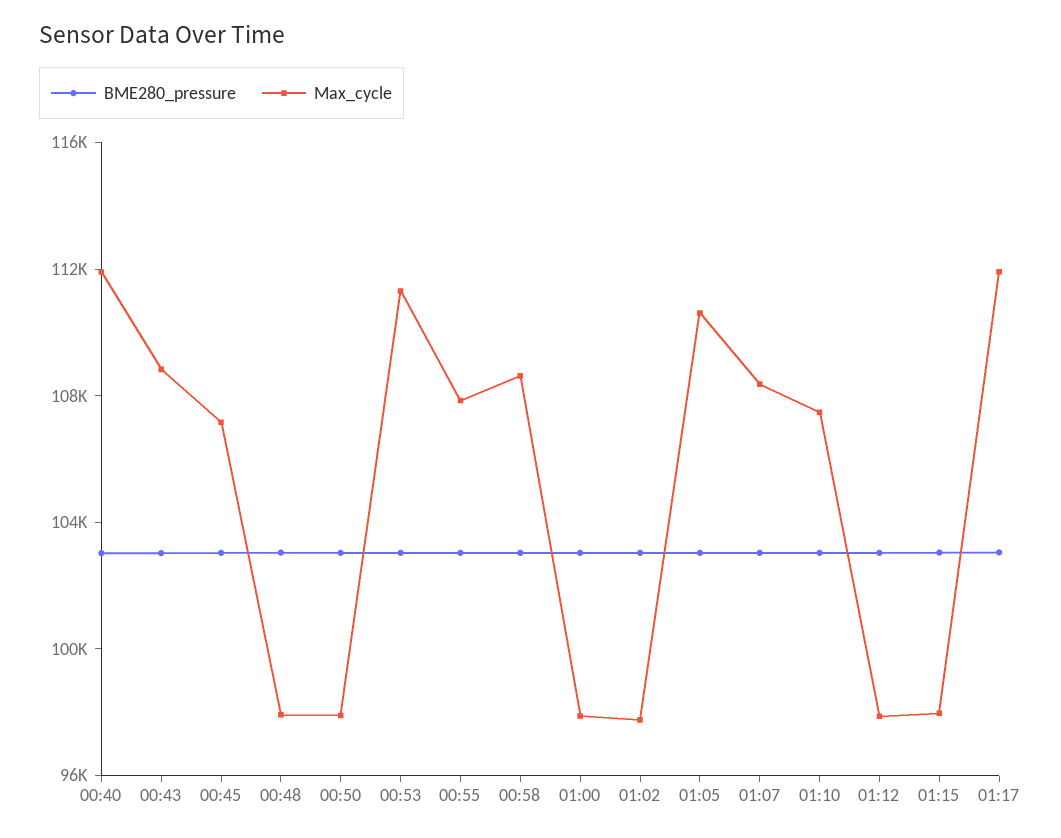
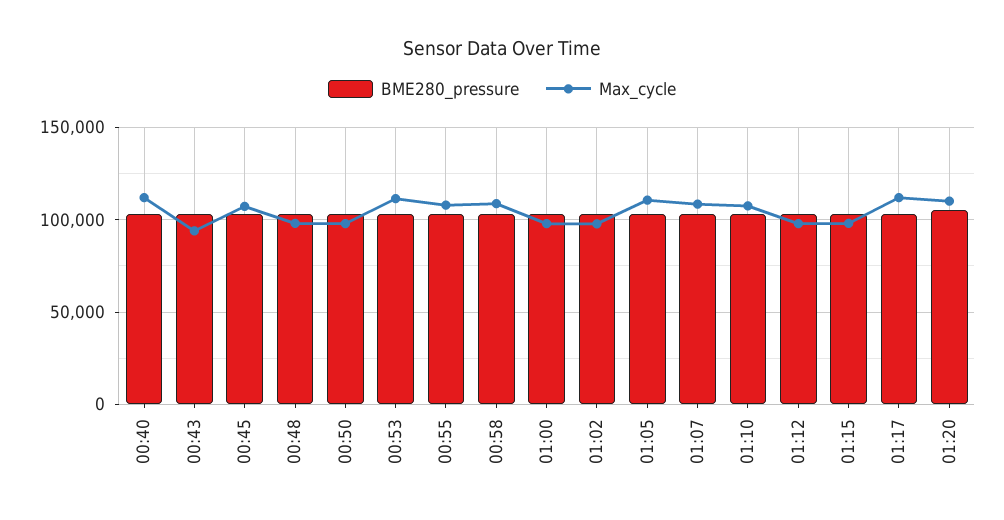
Max_cycle, 00:43: 109000 -> 95000
BME280_pressure, 01:20: none -> 105000
Max_cycle, 01:20: none -> 110000

